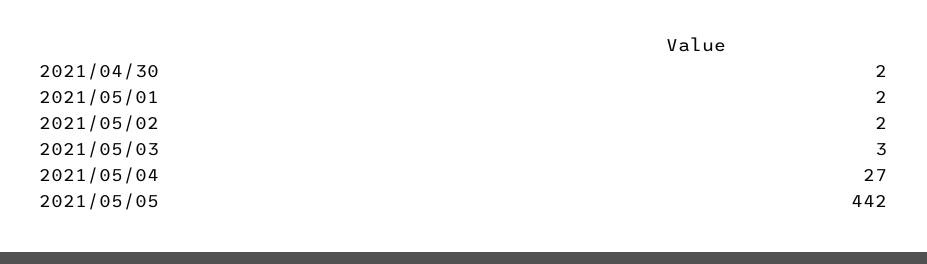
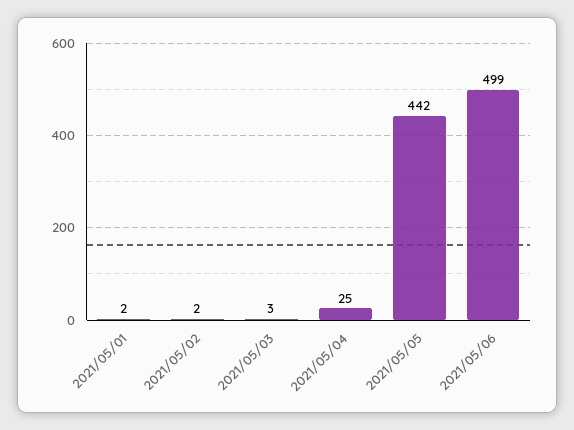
2021/04/30: 2 -> none
2021/05/04: 27 -> 25
2021/05/06: none -> 499

